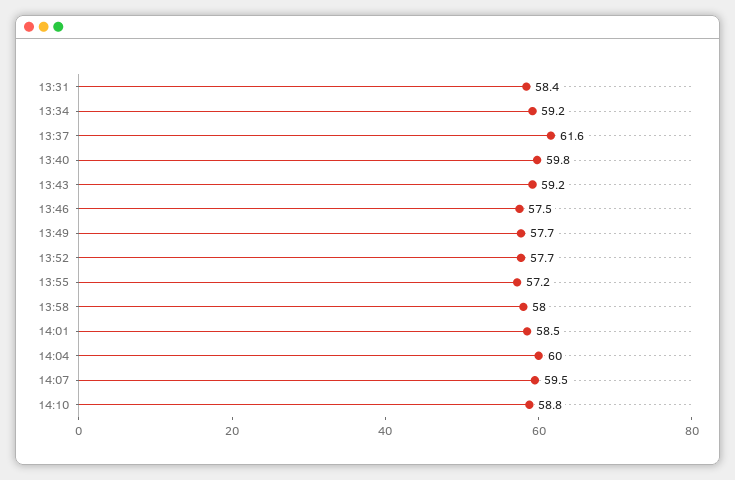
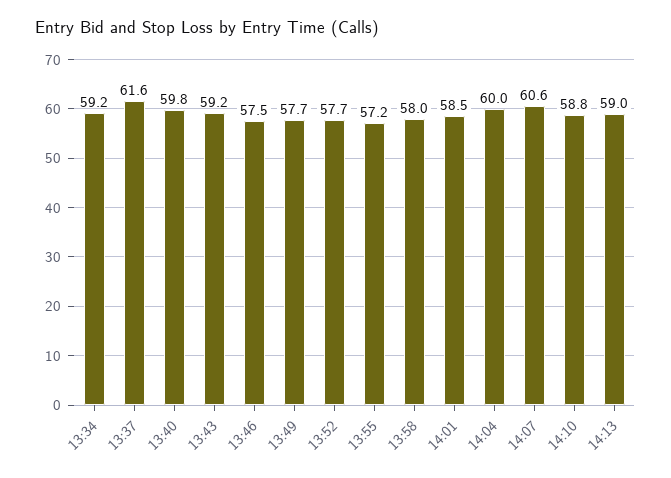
13:31: 58.4 -> none
14:07: 59.5 -> 60.6
14:13: none -> 59

